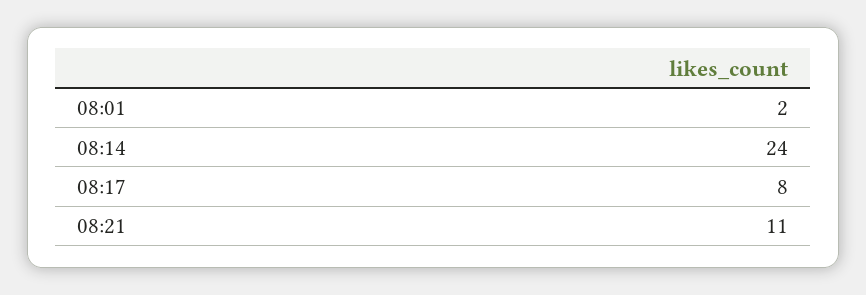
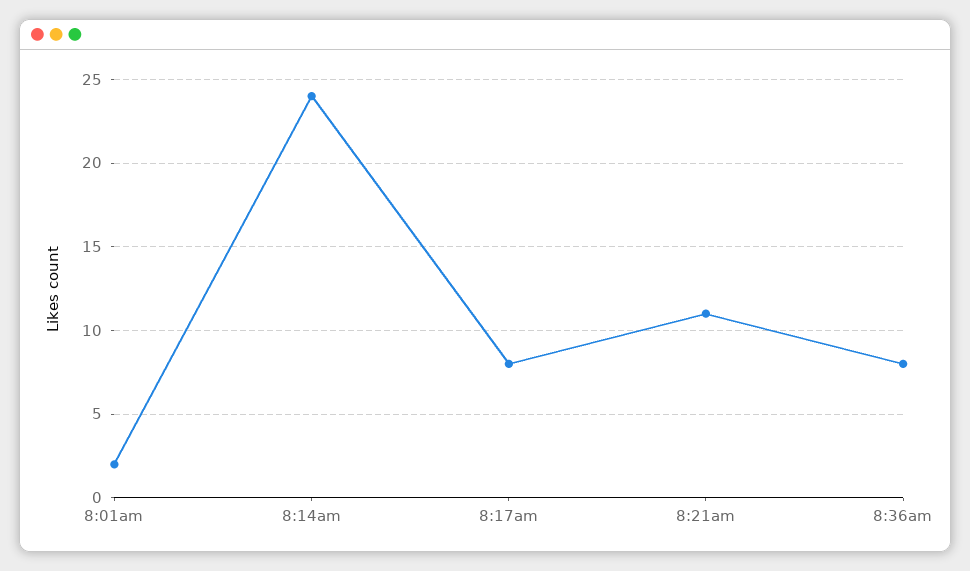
8:36am: none -> 8

